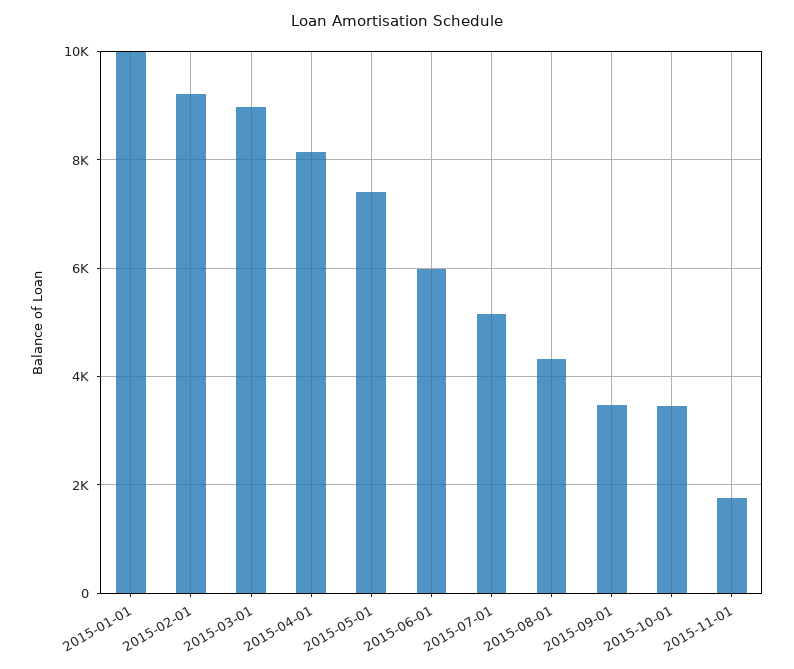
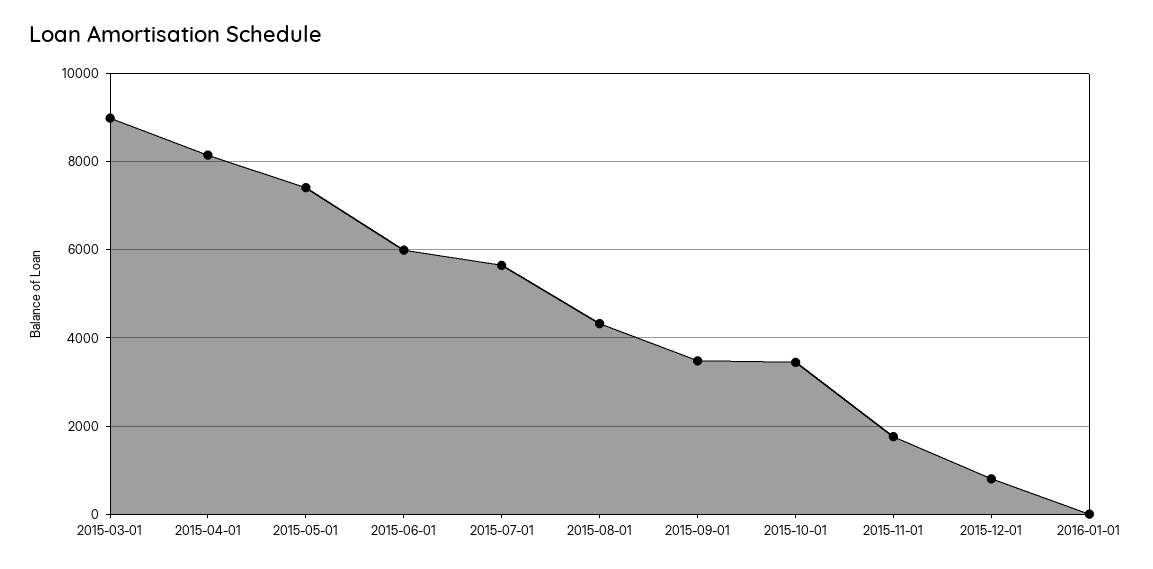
2015-01-01: 10000 -> none
2015-02-01: 9200 -> none
2015-07-01: 5200 -> 5600
2015-12-01: none -> 800
2016-01-01: none -> 0

